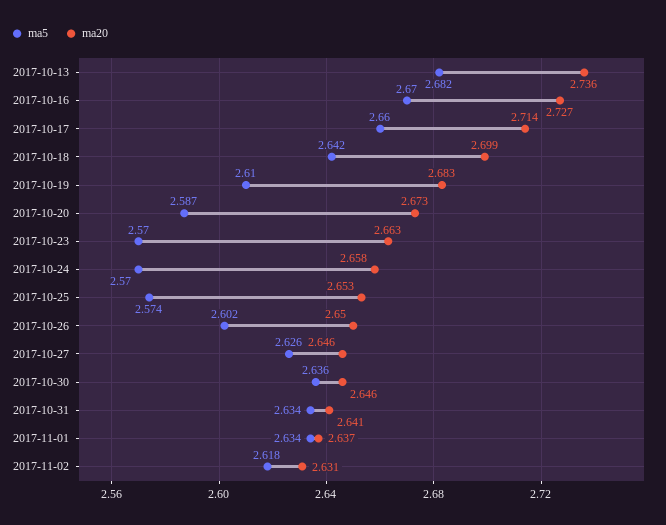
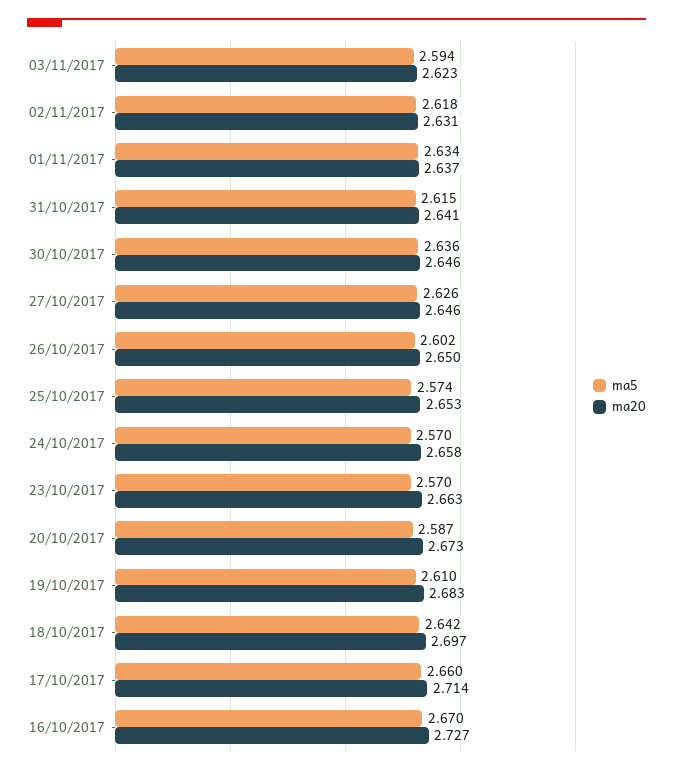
ma5, 2017-10-13: 2.682 -> none
ma20, 2017-10-13: 2.736 -> none
ma20, 2017-10-18: 2.699 -> 2.697
ma5, 2017-10-31: 2.634 -> 2.615
ma5, 03/11/2017: none -> 2.594
ma20, 03/11/2017: none -> 2.623

